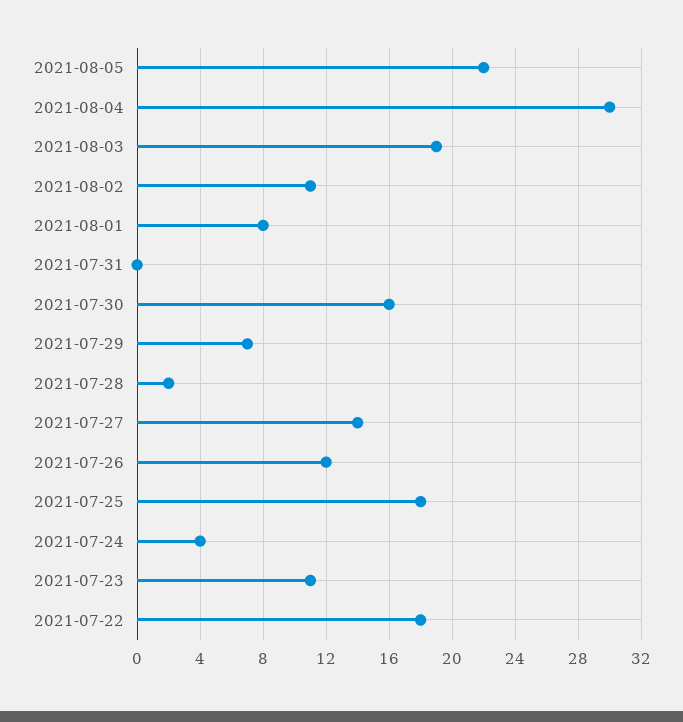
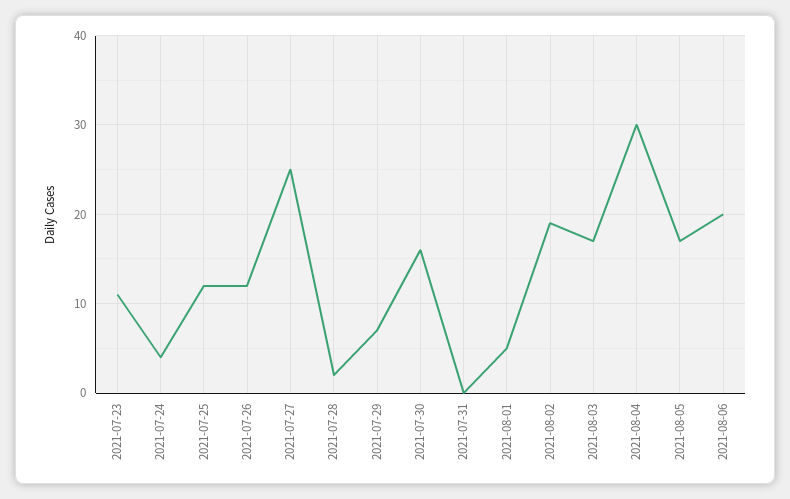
2021-08-05: 22 -> 17
2021-08-03: 19 -> 17
2021-08-02: 11 -> 19
2021-08-01: 8 -> 5
2021-07-27: 14 -> 25
2021-07-25: 18 -> 12
2021-07-22: 18 -> none
2021-08-06: none -> 20

